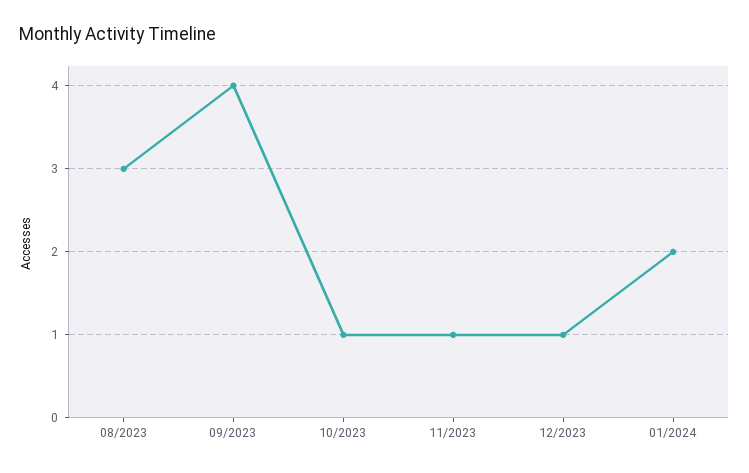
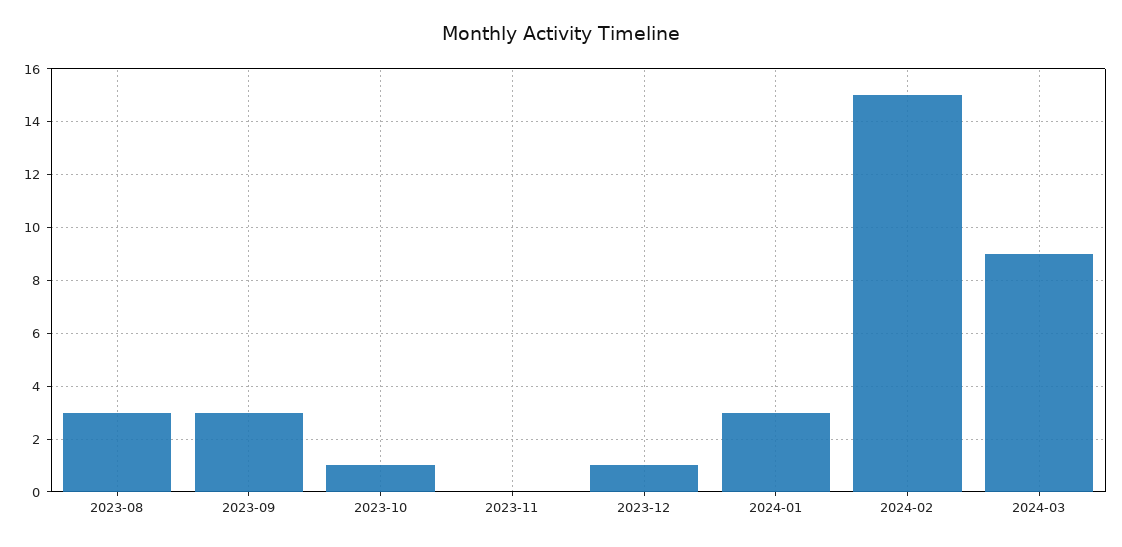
09/2023: 4 -> 3
11/2023: 1 -> 0
01/2024: 2 -> 3
2024-02: none -> 15
2024-03: none -> 9

